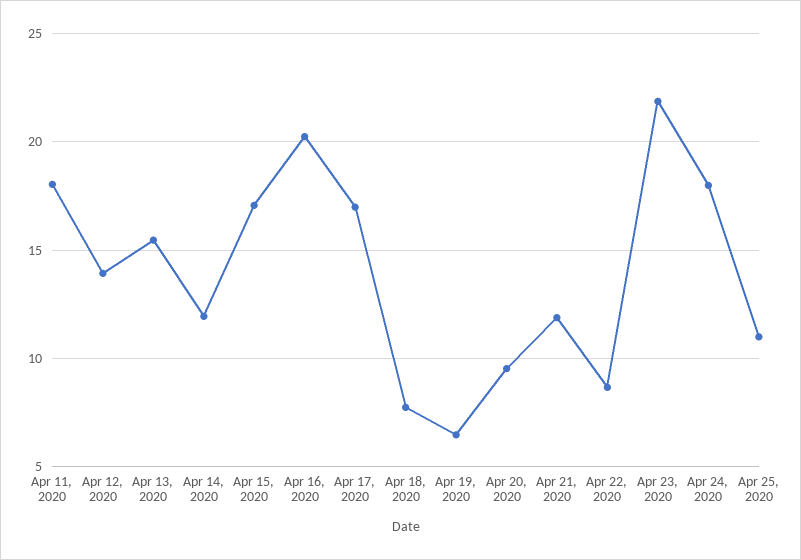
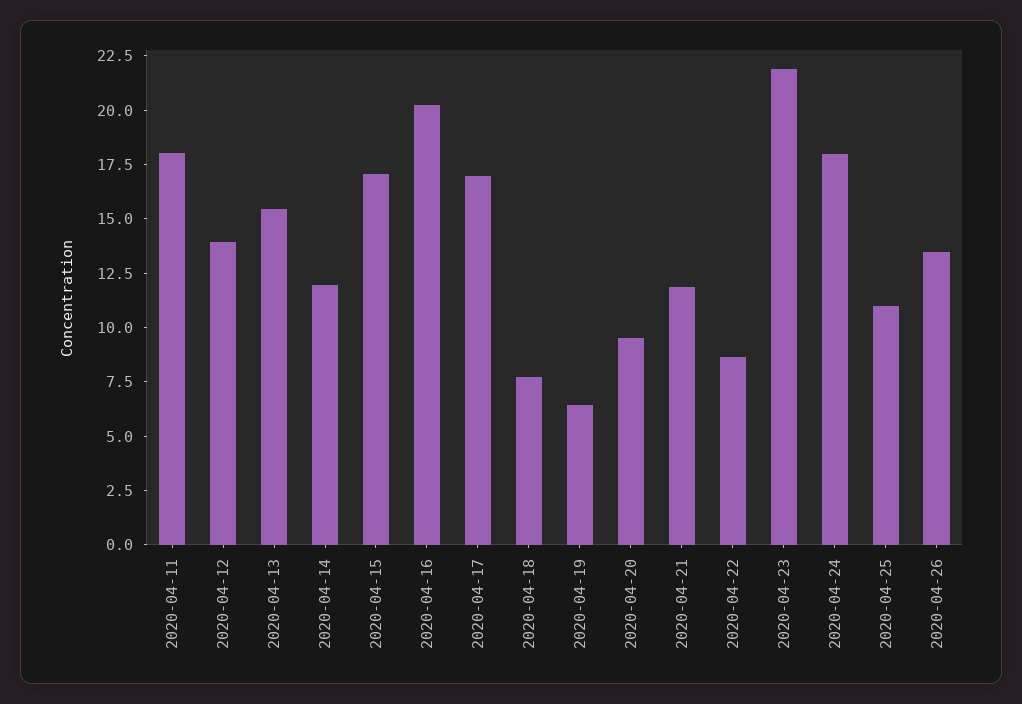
2020-04-26: none -> 13.5

